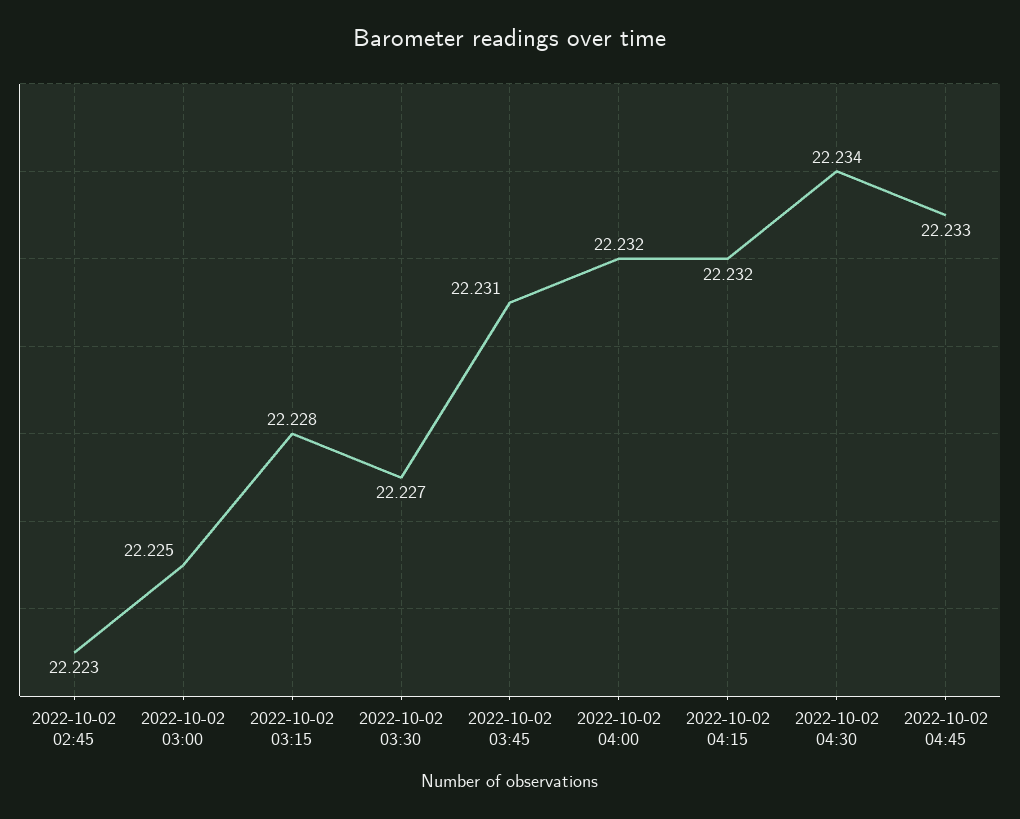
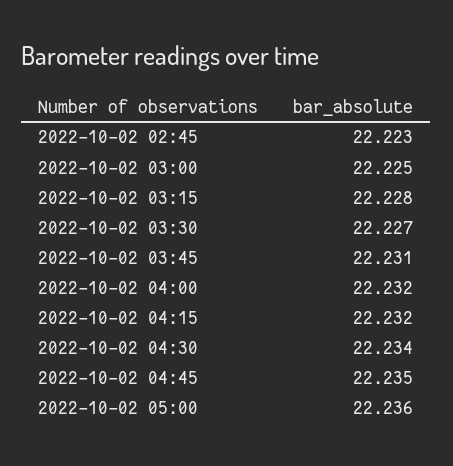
2022-10-02 04:45: 22.233 -> 22.235
2022-10-02 05:00: none -> 22.236

